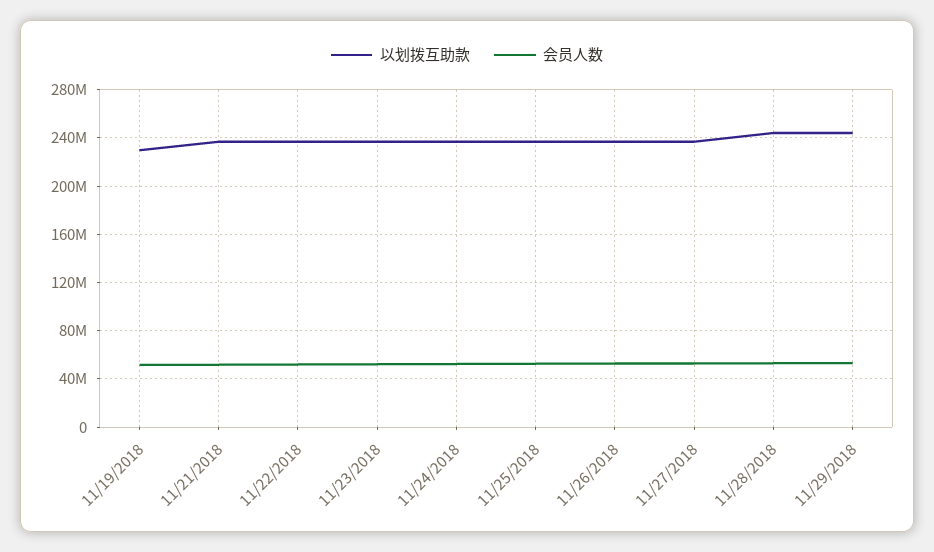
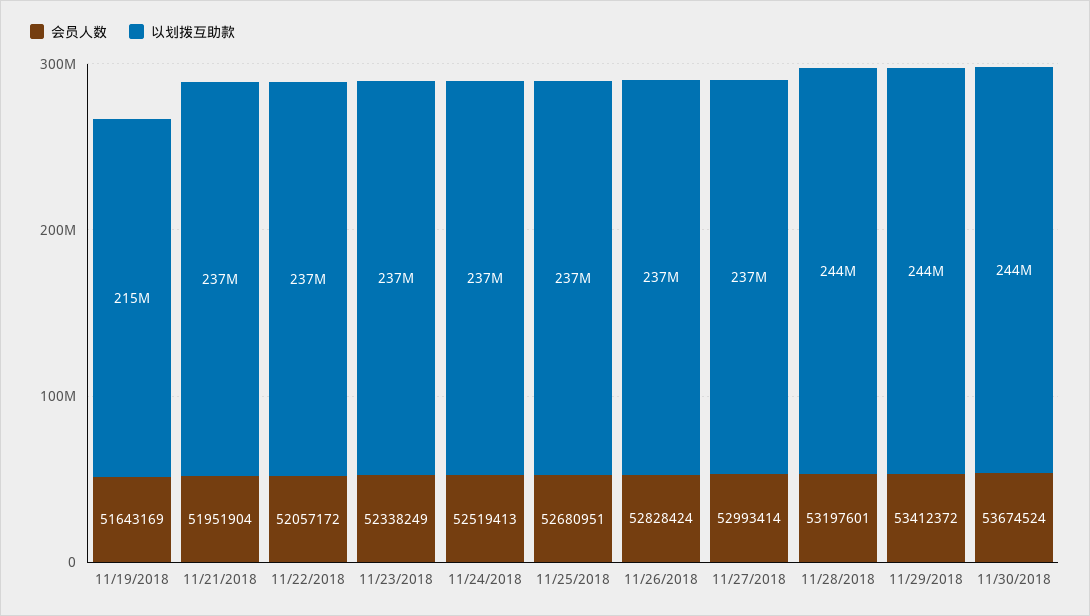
以划拨互助款, 11/19/2018: 230000000 -> 215000000
会员人数, 11/30/2018: none -> 53674524
以划拨互助款, 11/30/2018: none -> 244000000

